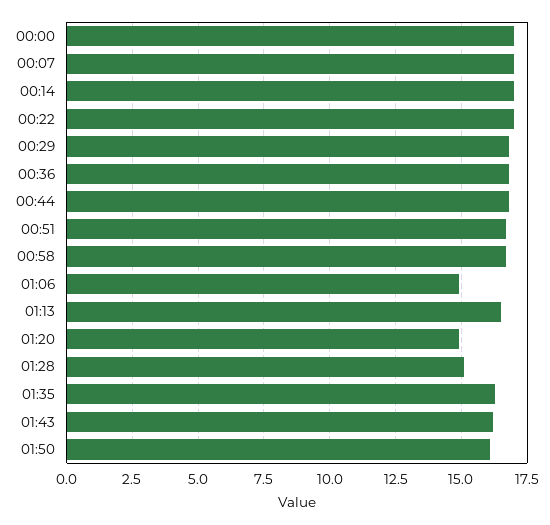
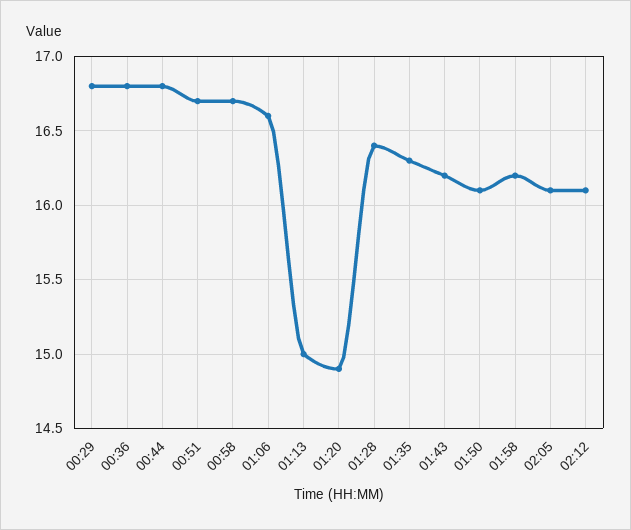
00:00: 17 -> none
00:07: 17 -> none
00:14: 17 -> none
00:22: 17 -> none
01:06: 15 -> 16.6
01:13: 16.5 -> 15
01:28: 15 -> 16.4
01:58: none -> 16.2
02:05: none -> 16.1
02:12: none -> 16.1

